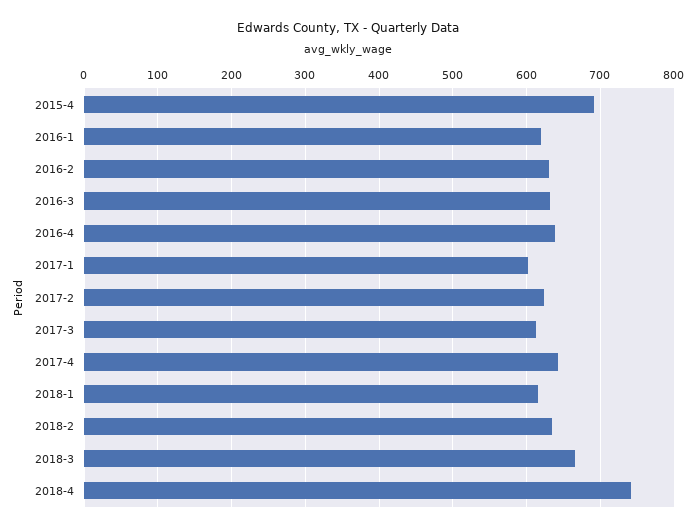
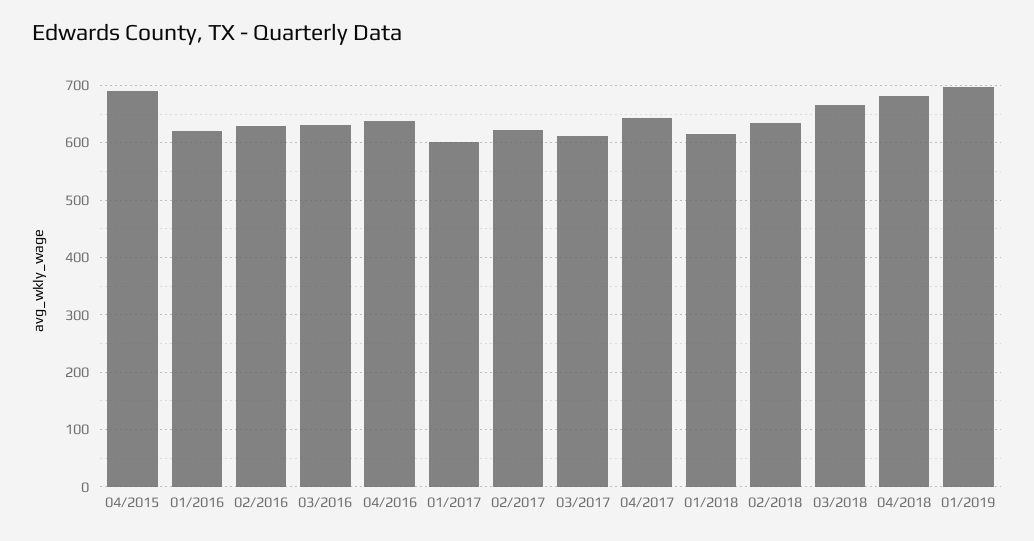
2018-4: 740 -> 680
01/2019: none -> 700

